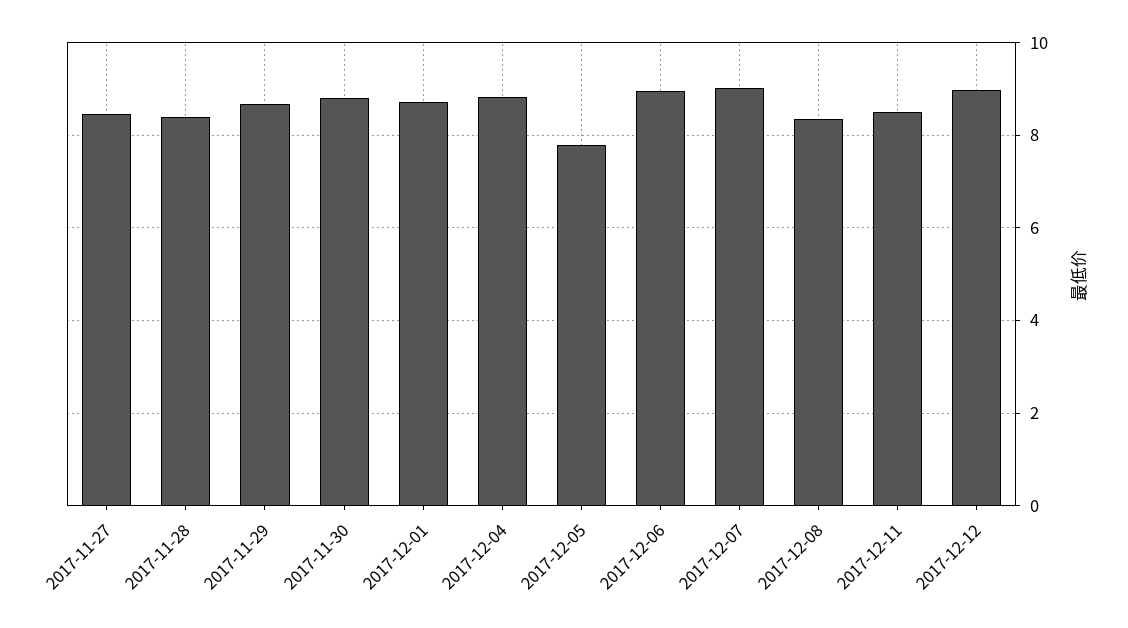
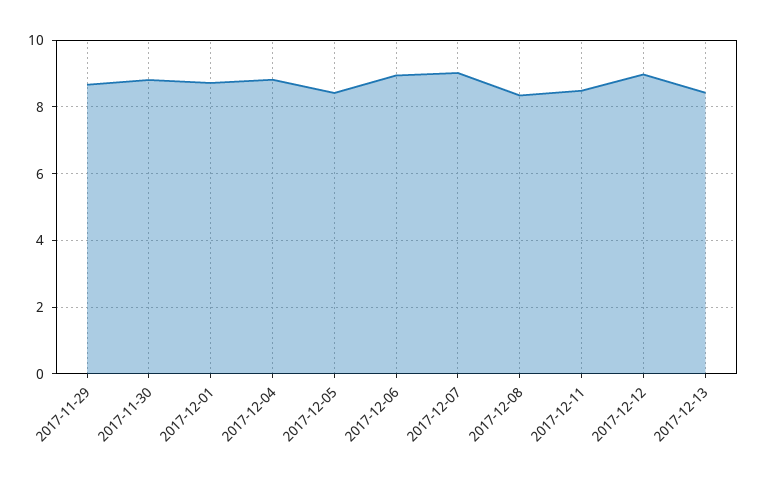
2017-11-27: 8.4 -> none
2017-11-28: 8.4 -> none
2017-12-05: 7.8 -> 8.4
2017-12-13: none -> 8.4

